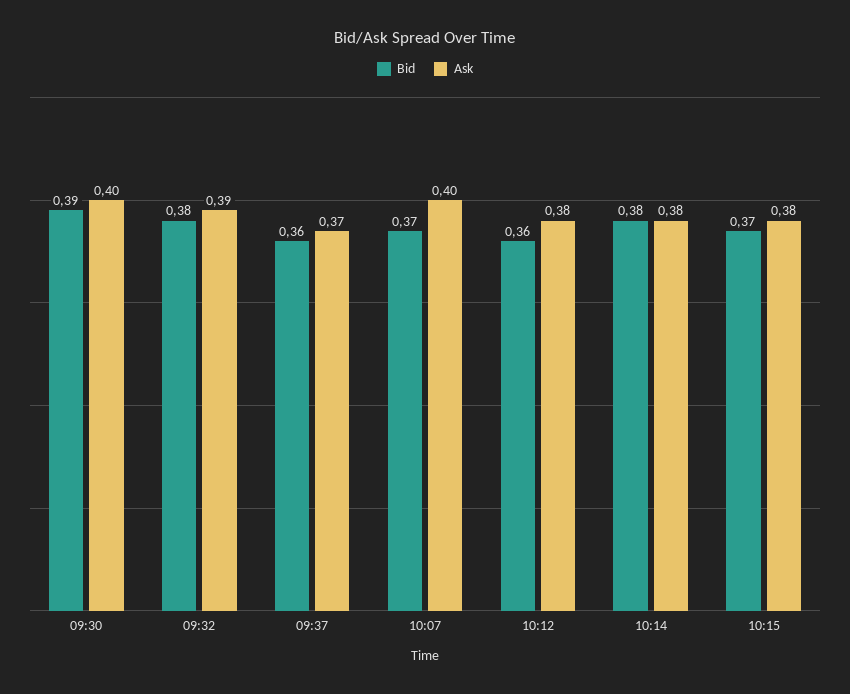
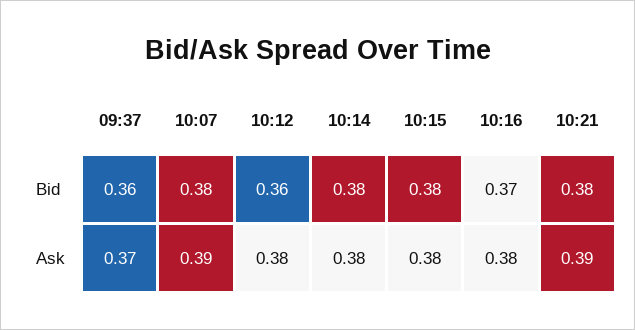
Bid, 09:30: 0.39 -> none
Ask, 09:30: 0.4 -> none
Bid, 09:32: 0.38 -> none
Ask, 09:32: 0.39 -> none
Bid, 10:07: 0.37 -> 0.38
Ask, 10:07: 0.4 -> 0.39
Bid, 10:15: 0.37 -> 0.38
Bid, 10:16: none -> 0.37
Bid, 10:21: none -> 0.38
Ask, 10:16: none -> 0.38
Ask, 10:21: none -> 0.39

